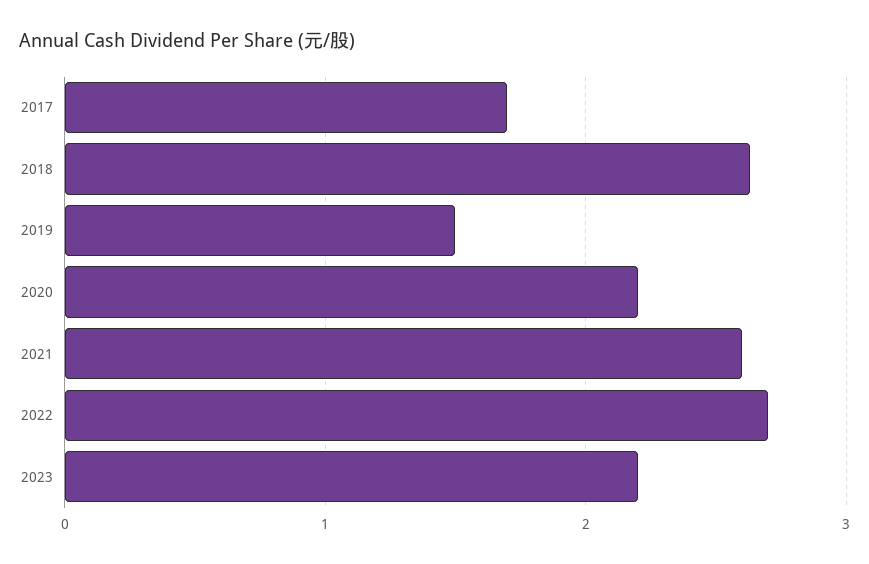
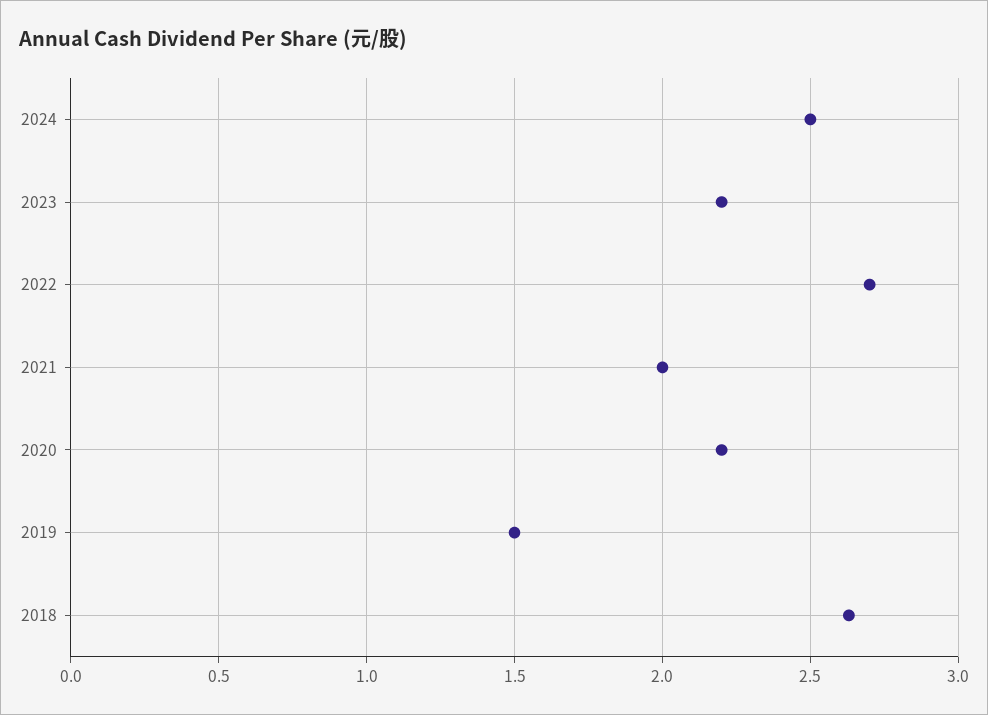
2017: 1.7 -> none
2021: 2.6 -> 2
2024: none -> 2.5

